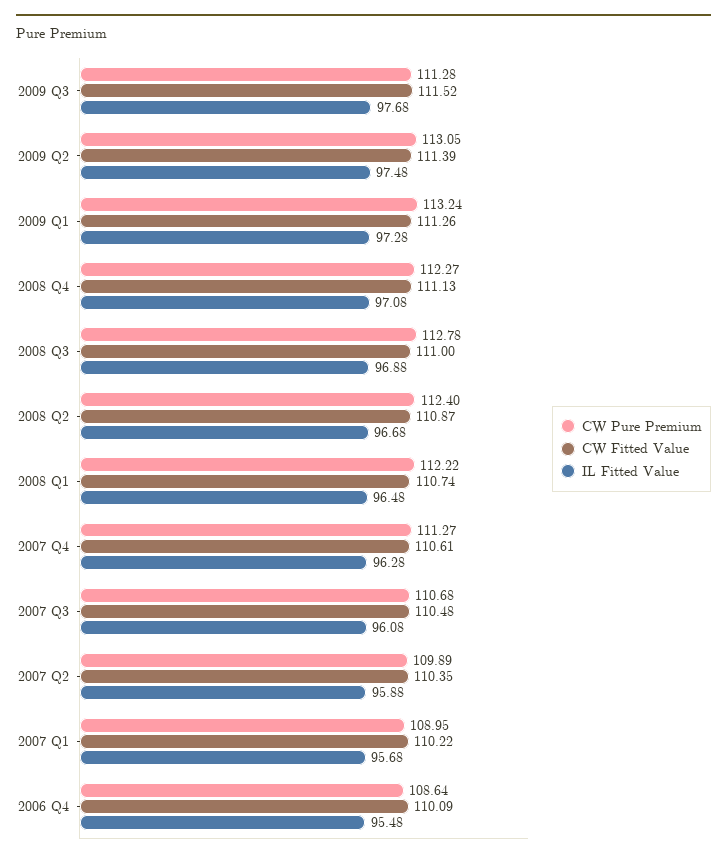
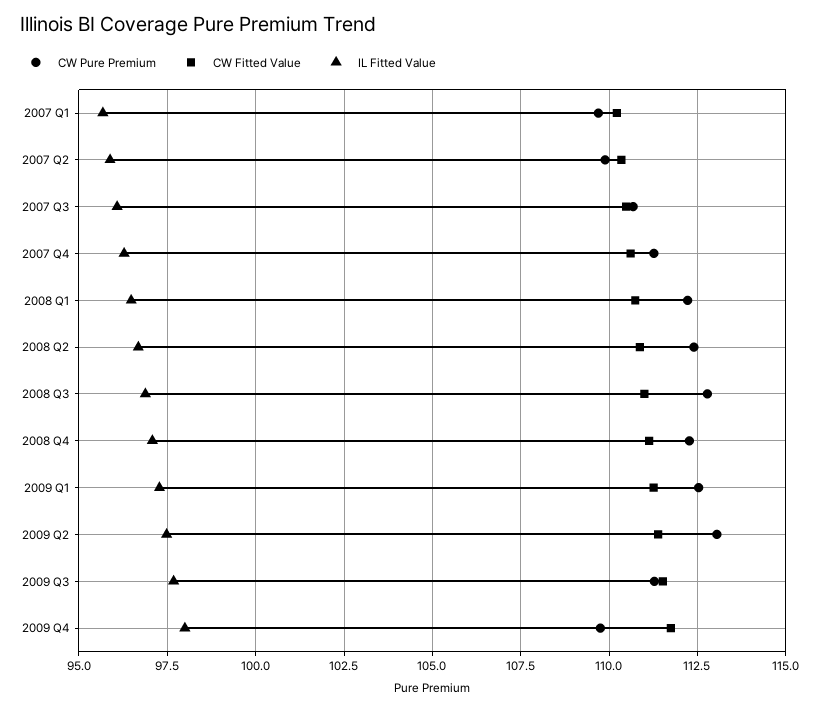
CW Pure Premium, 2009 Q1: 113.24 -> 112.5
CW Pure Premium, 2007 Q1: 108.95 -> 109.75
CW Pure Premium, 2006 Q4: 108.64 -> none
CW Fitted Value, 2006 Q4: 110.09 -> none
IL Fitted Value, 2006 Q4: 95.48 -> none
CW Pure Premium, 2009 Q4: none -> 109.75
CW Fitted Value, 2009 Q4: none -> 111.75
IL Fitted Value, 2009 Q4: none -> 98

